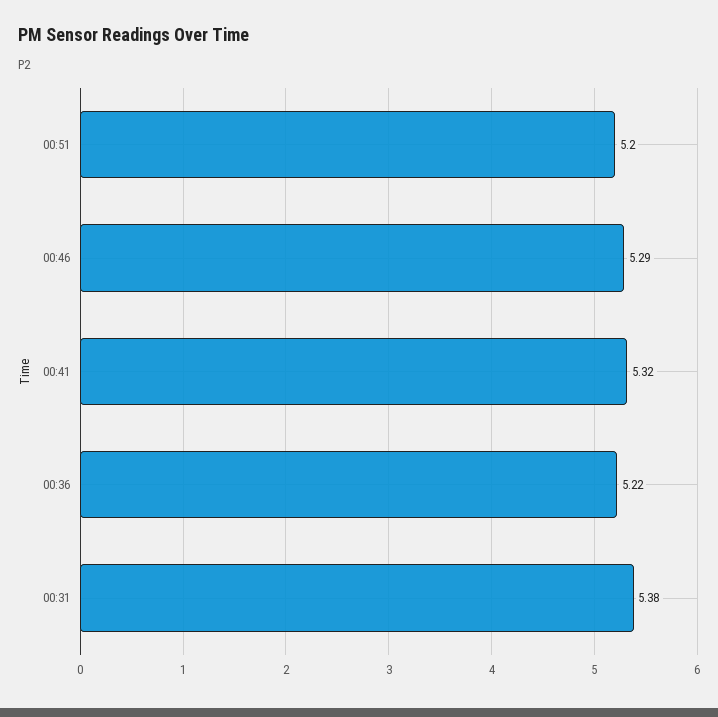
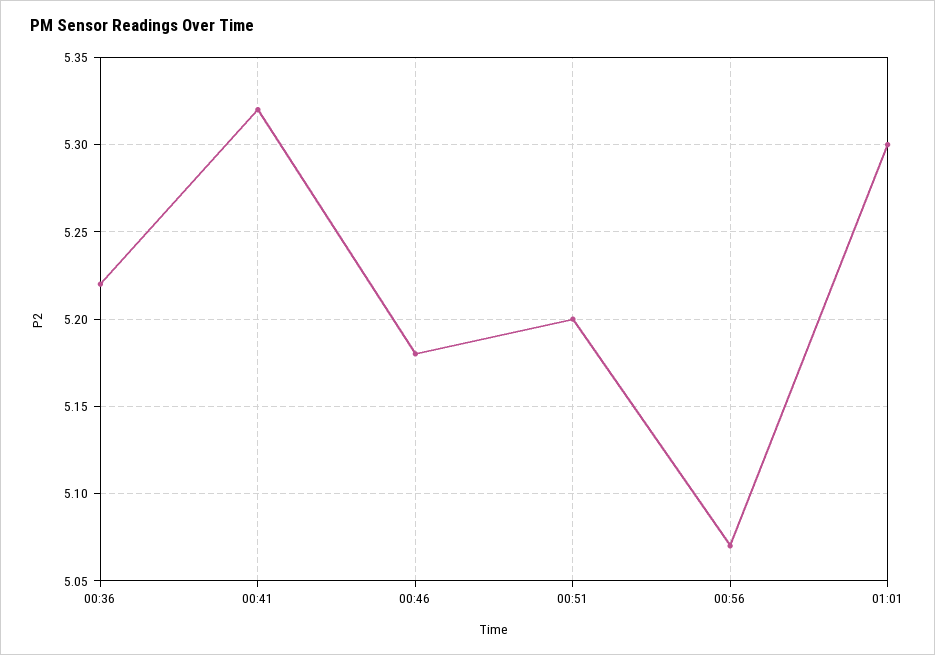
00:46: 5.29 -> 5.18
00:31: 5.38 -> none
00:56: none -> 5.07
01:01: none -> 5.3

